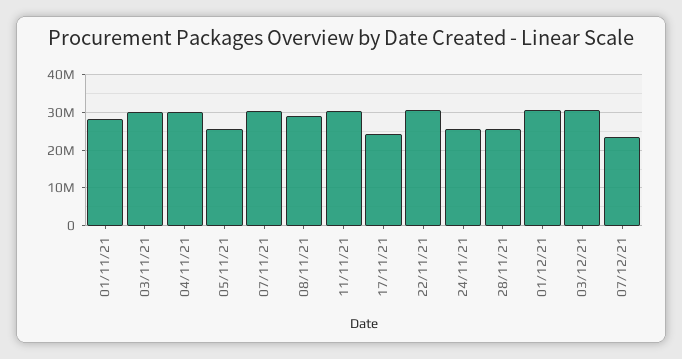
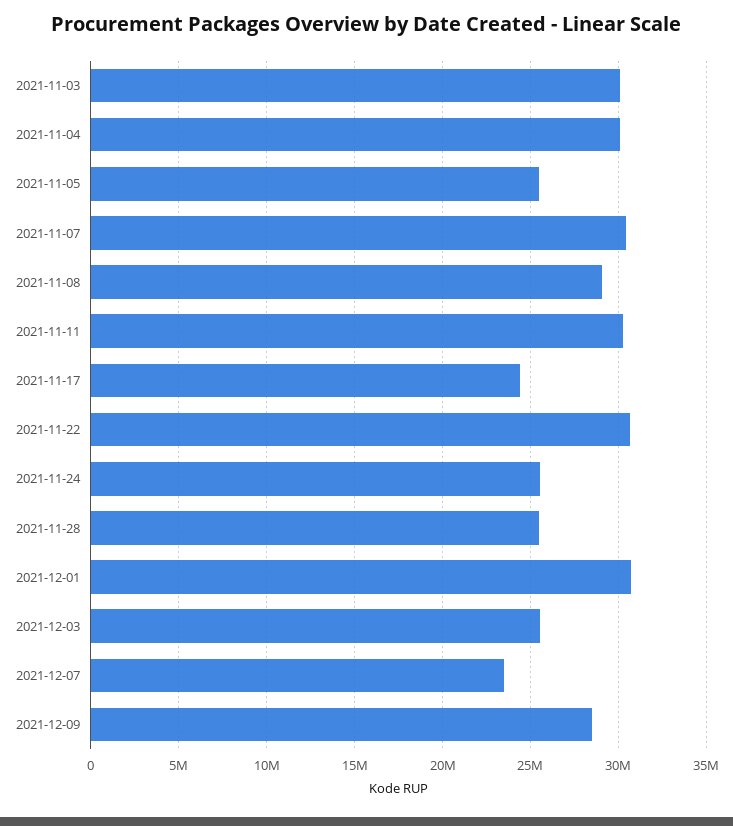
01/11/21: 28000000 -> none
03/12/21: 30000000 -> 25500000
2021-12-09: none -> 28500000

